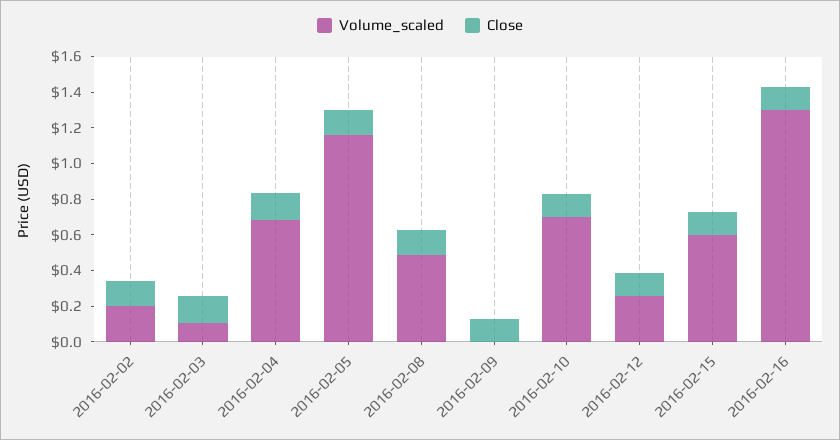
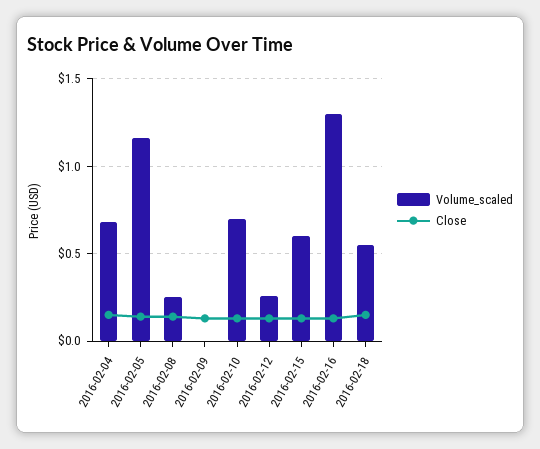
Volume_scaled, 2016-02-02: 0.2 -> none
Close, 2016-02-02: 0.15 -> none
Volume_scaled, 2016-02-03: 0.1 -> none
Close, 2016-02-03: 0.15 -> none
Volume_scaled, 2016-02-08: 0.5 -> 0.25
Volume_scaled, 2016-02-18: none -> 0.55
Close, 2016-02-18: none -> 0.15

